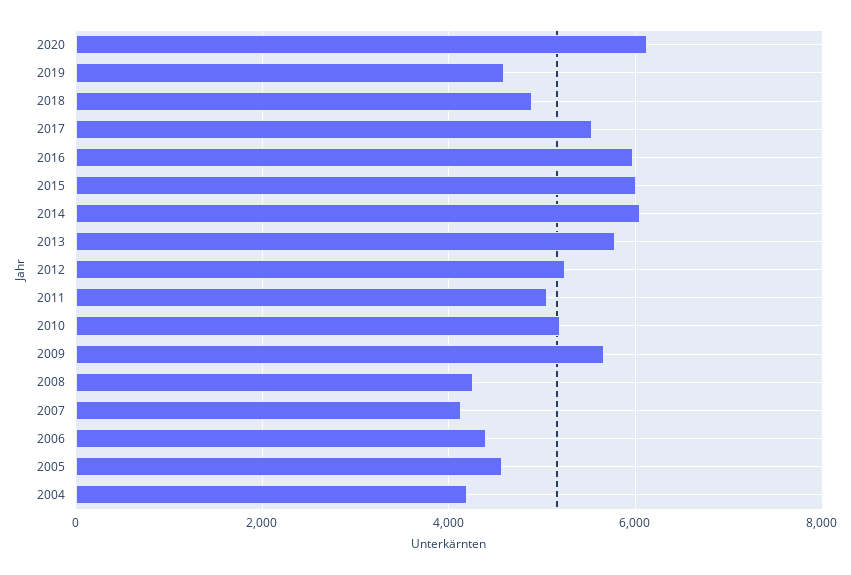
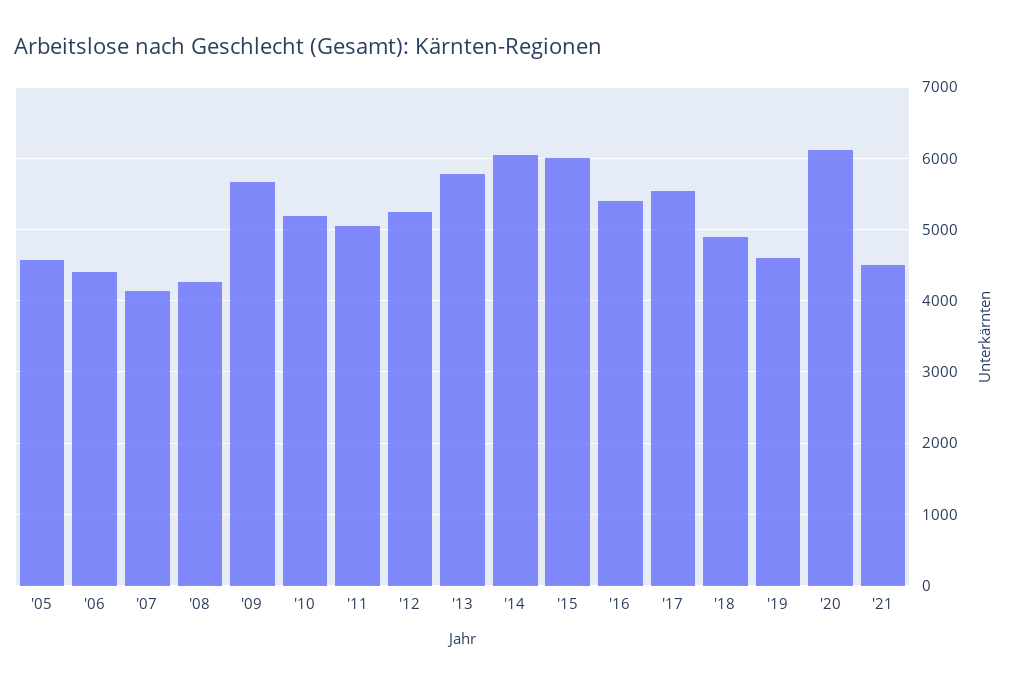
2016: 6000 -> 5400
2004: 4200 -> none
'21: none -> 4500

